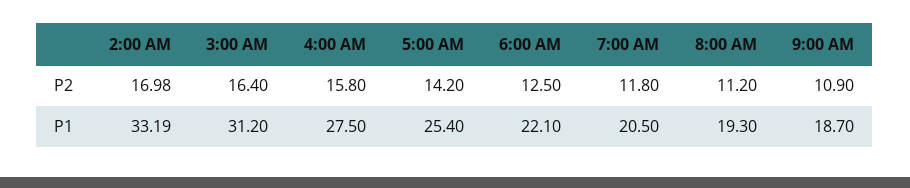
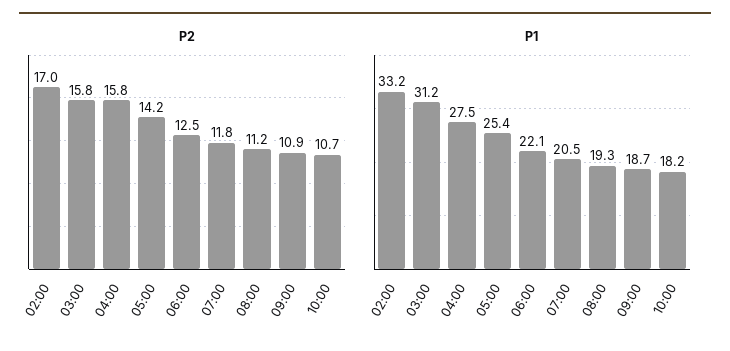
P2, 3:00 AM: 16.4 -> 15.8
P2, 10:00: none -> 10.7
P1, 10:00: none -> 18.2

